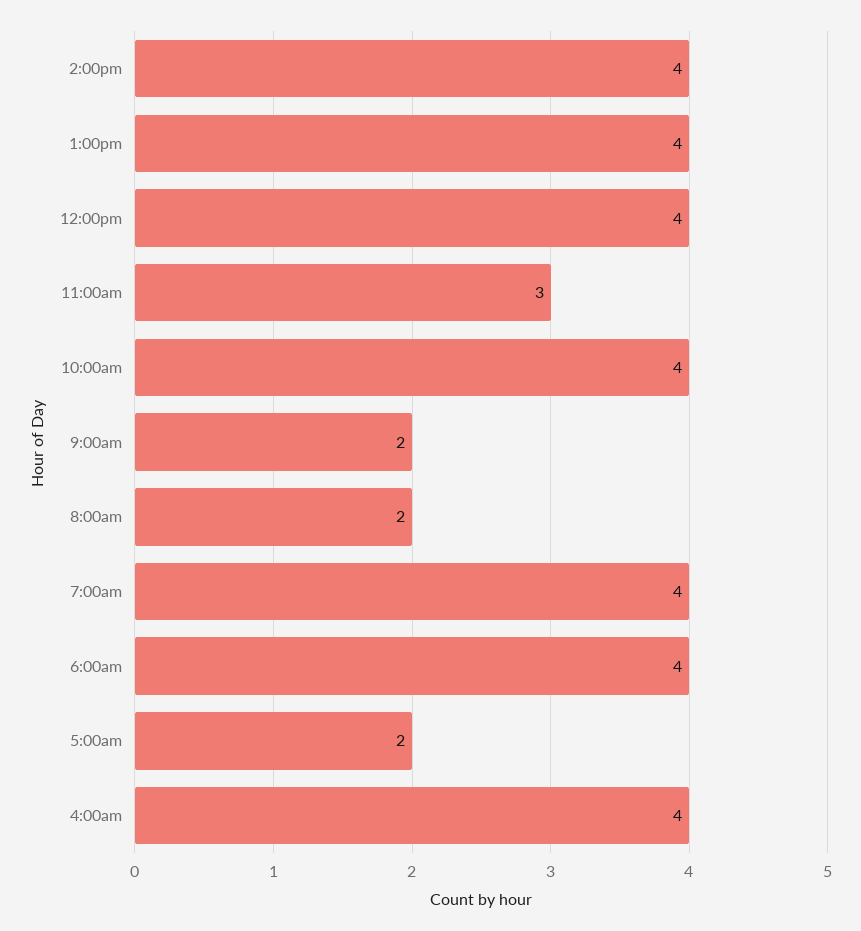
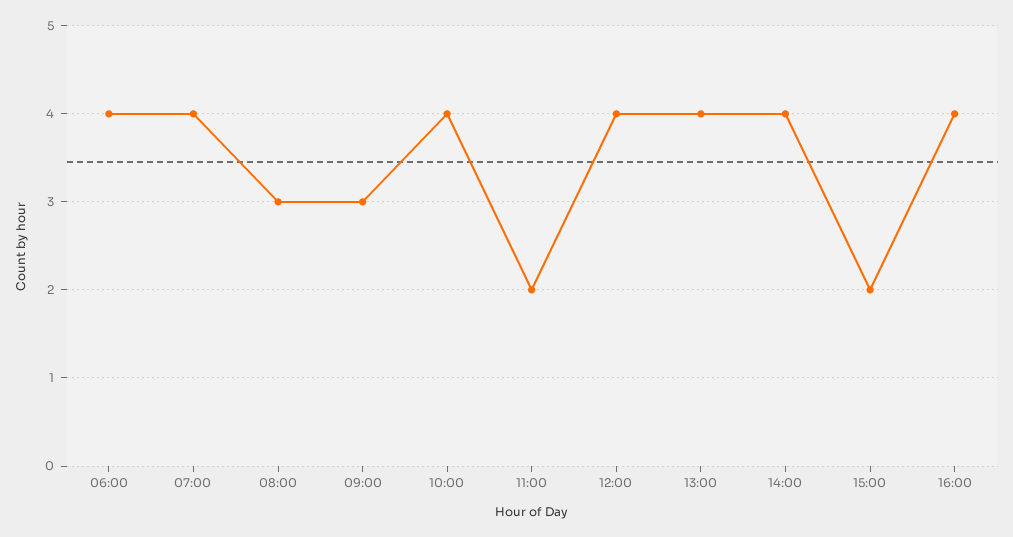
11:00am: 3 -> 2
9:00am: 2 -> 3
8:00am: 2 -> 3
5:00am: 2 -> none
4:00am: 4 -> none
15:00: none -> 2
16:00: none -> 4

